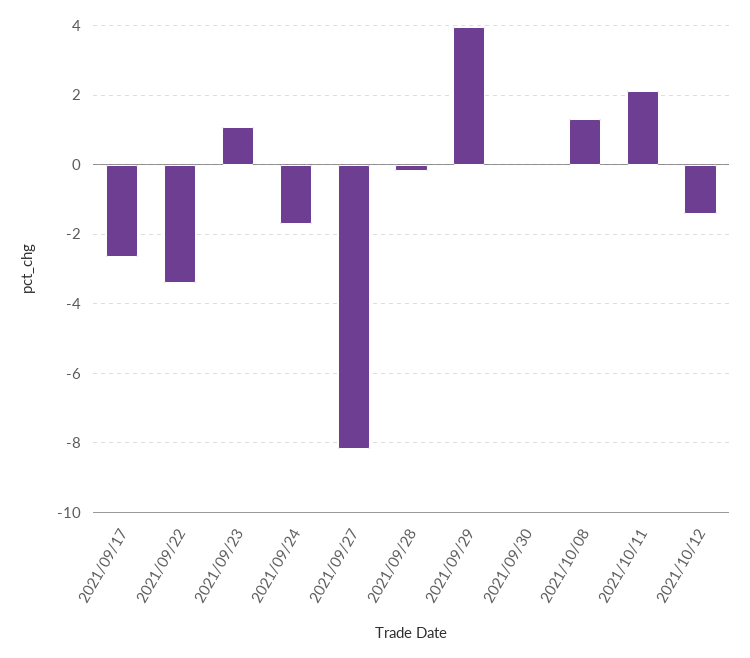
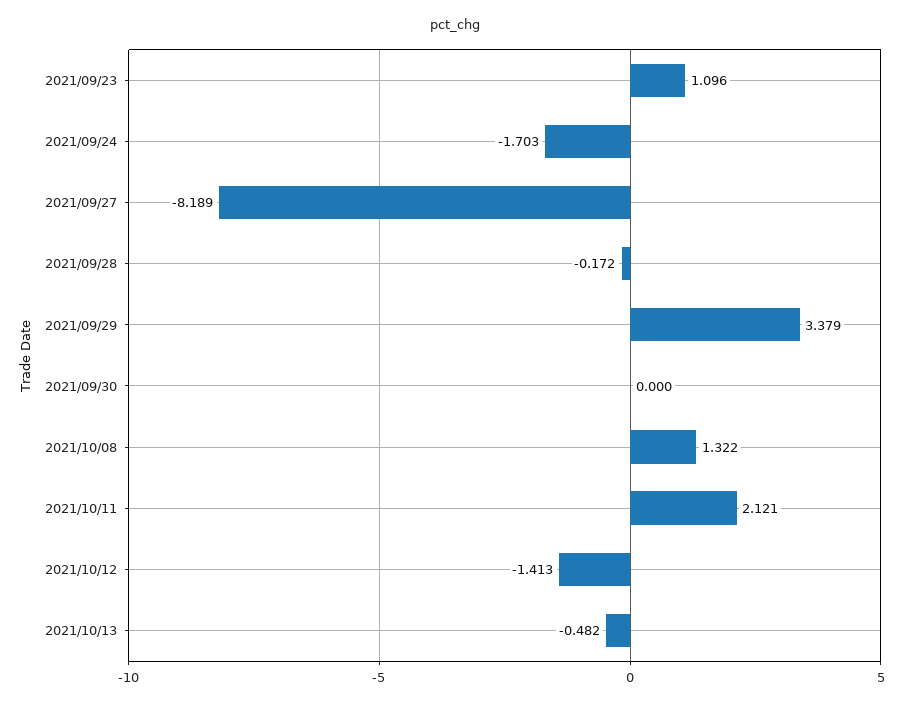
2021/09/17: -2.6 -> none
2021/09/22: -3.4 -> none
2021/09/29: 4 -> 3.379
2021/10/13: none -> -0.482

